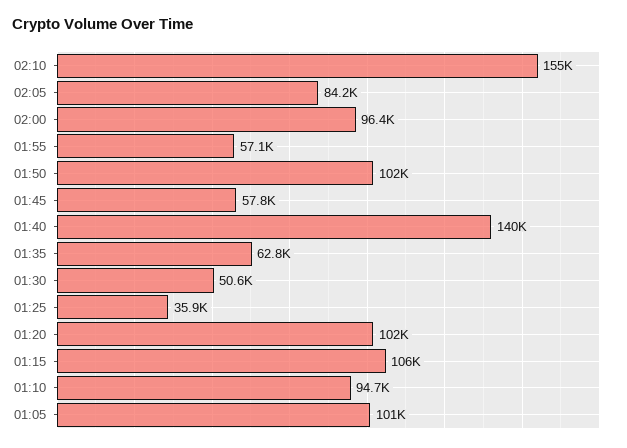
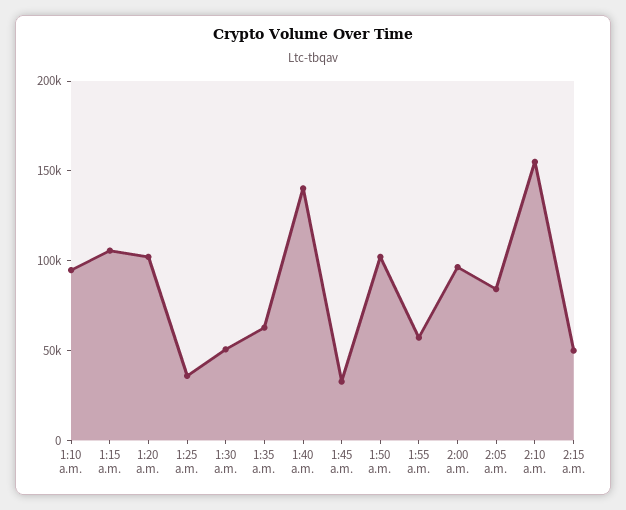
01:45: 57800 -> 30000
01:05: 101000 -> none
2:15 a.m.: none -> 50000

